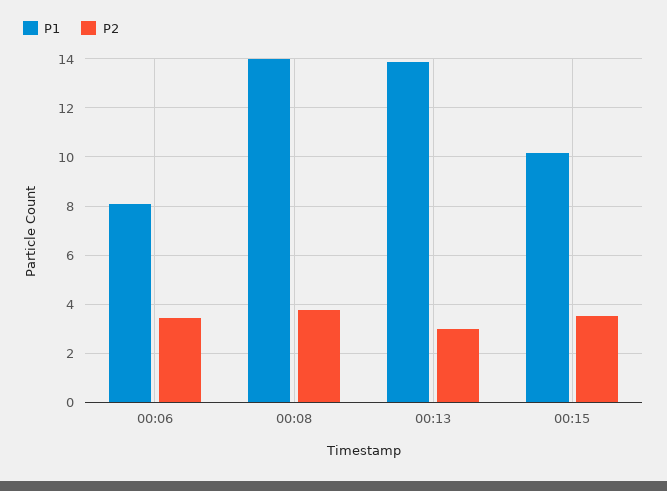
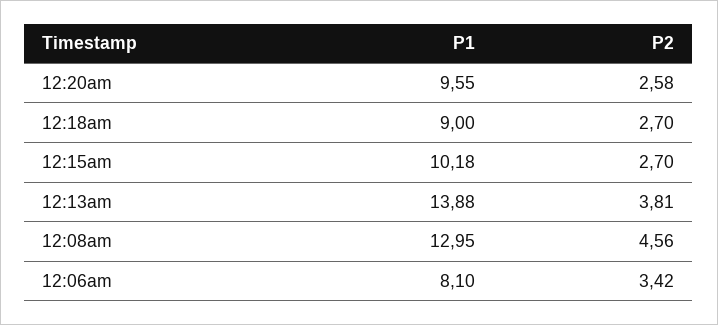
P1, 00:08: 14 -> 12.95
P2, 00:08: 3.75 -> 4.56
P2, 00:13: 3 -> 3.81
P2, 00:15: 3.5 -> 2.7
P1, 12:20am: none -> 9.55
P2, 12:20am: none -> 2.58
P1, 12:18am: none -> 9
P2, 12:18am: none -> 2.7

